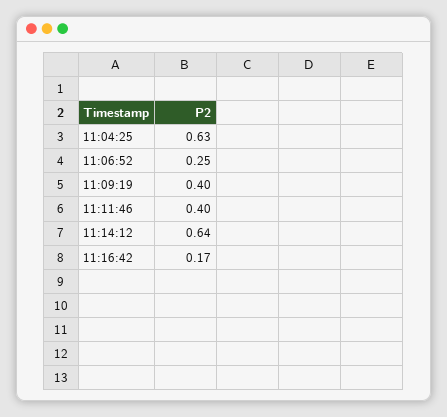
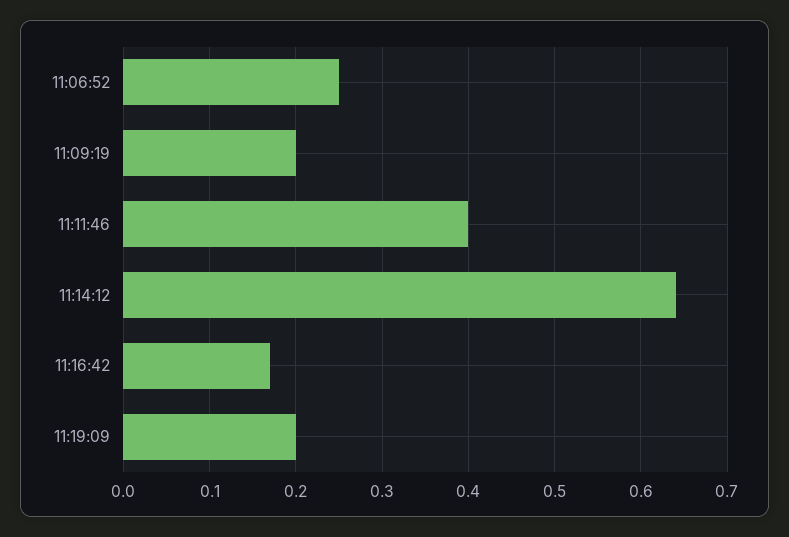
11:04:25: 0.63 -> none
11:09:19: 0.4 -> 0.2
11:19:09: none -> 0.2

